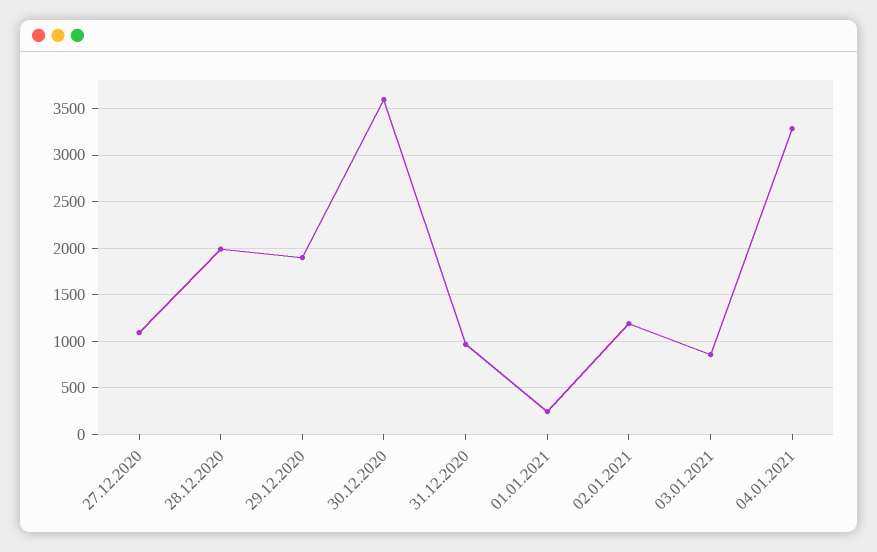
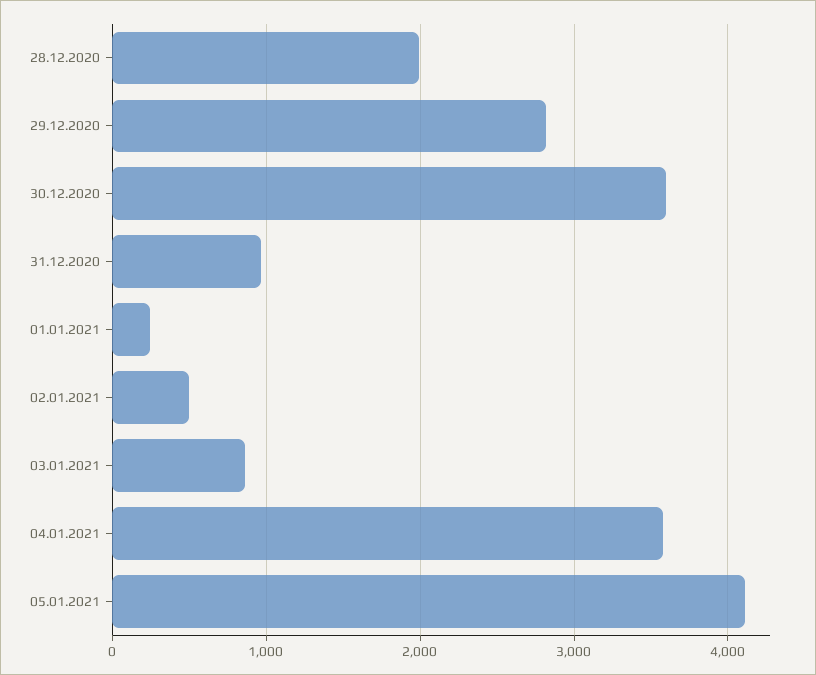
27.12.2020: 1100 -> none
29.12.2020: 1900 -> 2800
02.01.2021: 1200 -> 500
04.01.2021: 3300 -> 3600
05.01.2021: none -> 4100

